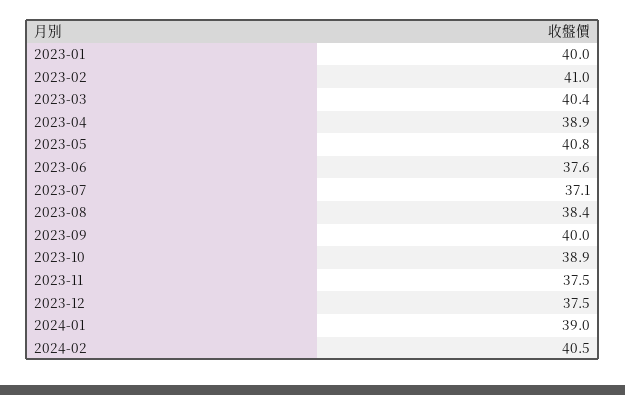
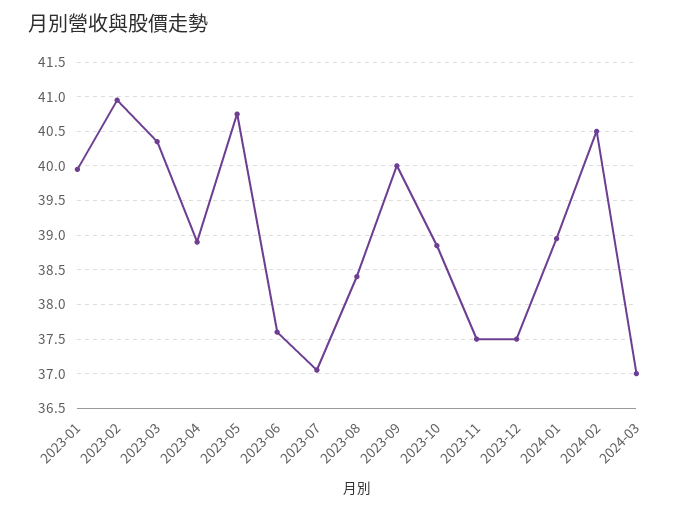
2024-03: none -> 37

